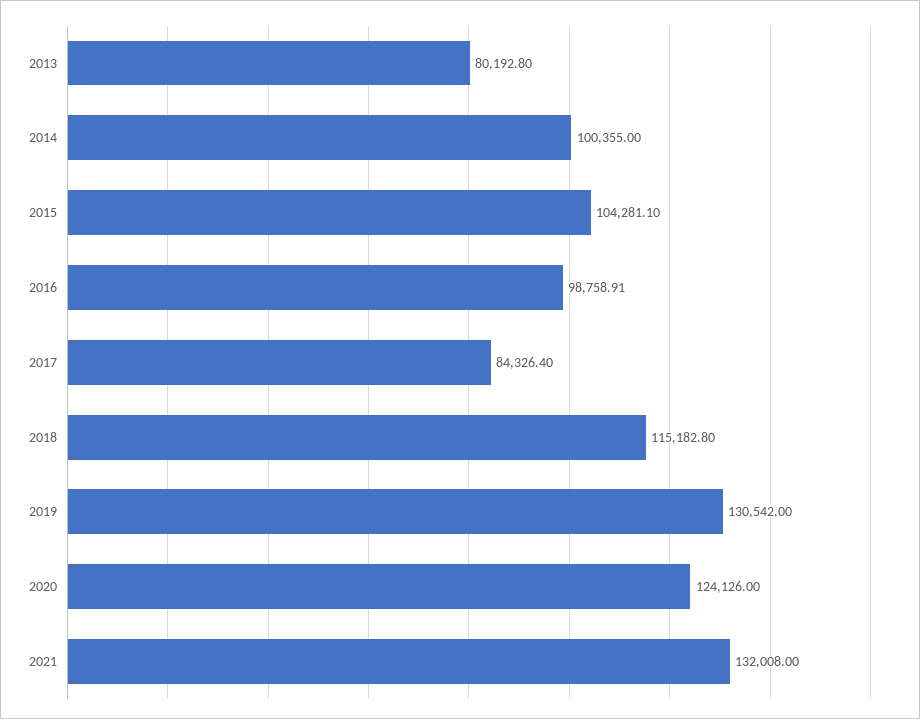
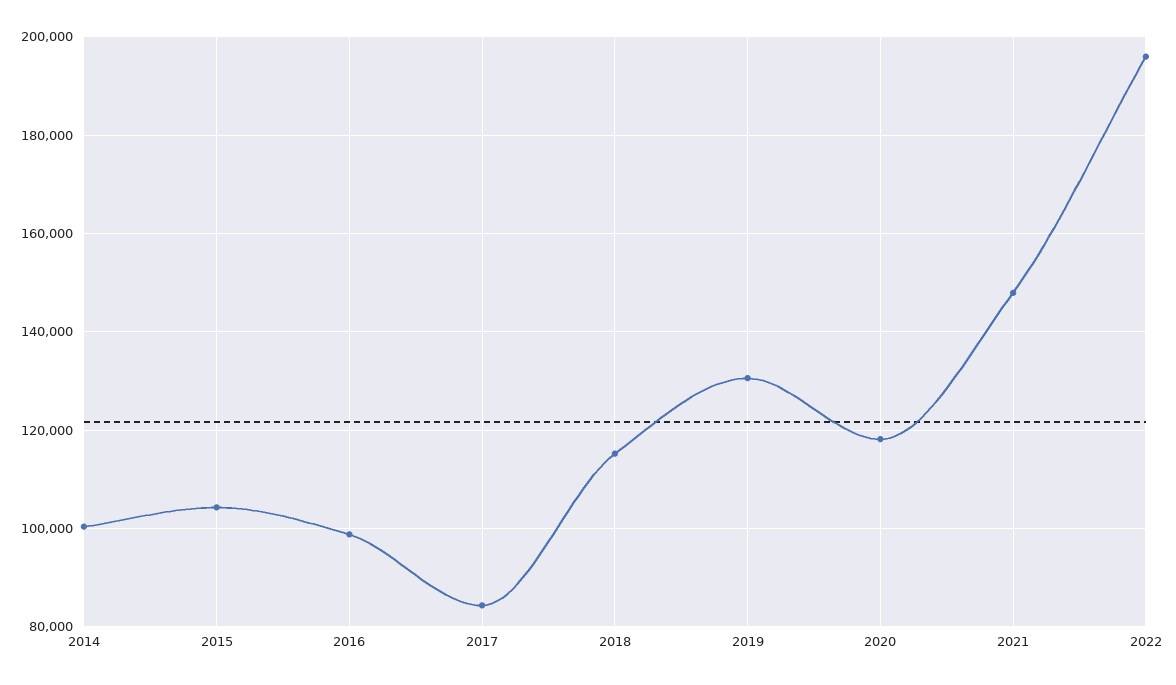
2013: 80192.8 -> none
2020: 124126 -> 118000
2021: 132008 -> 148000
2022: none -> 196000

